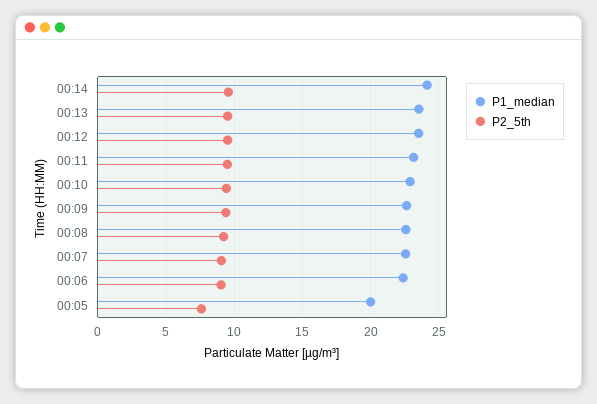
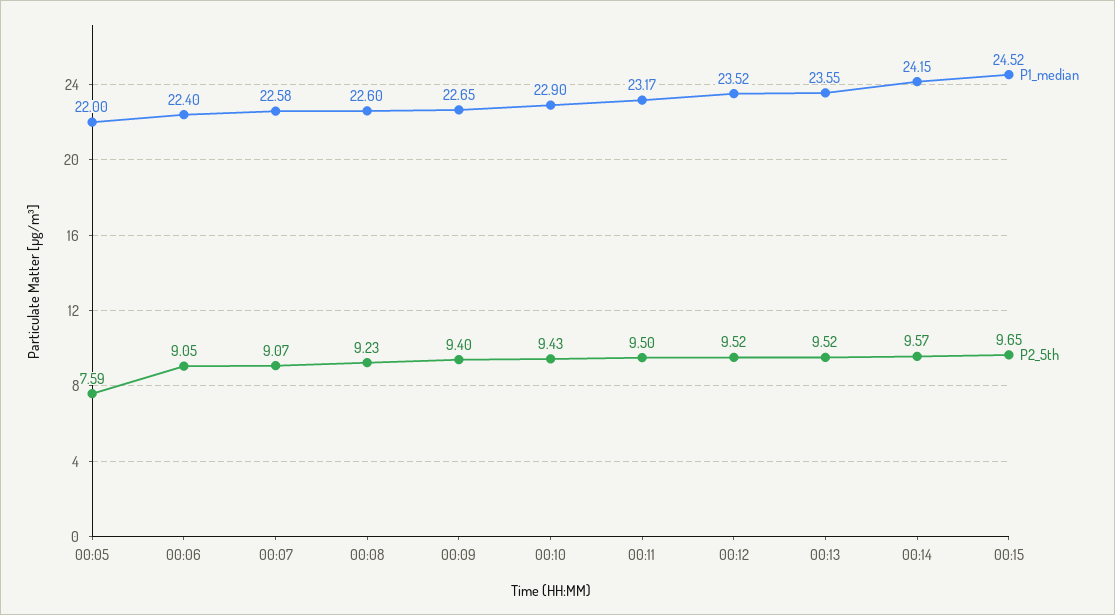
P1_median, 00:05: 20 -> 22
P1_median, 00:15: none -> 24.52
P2_5th, 00:15: none -> 9.65

